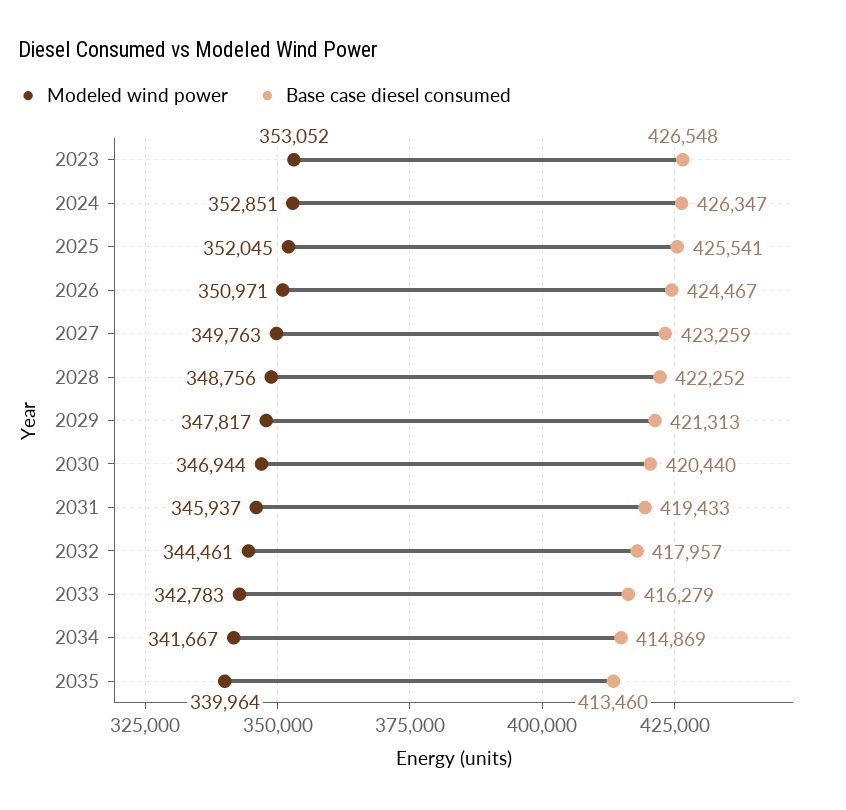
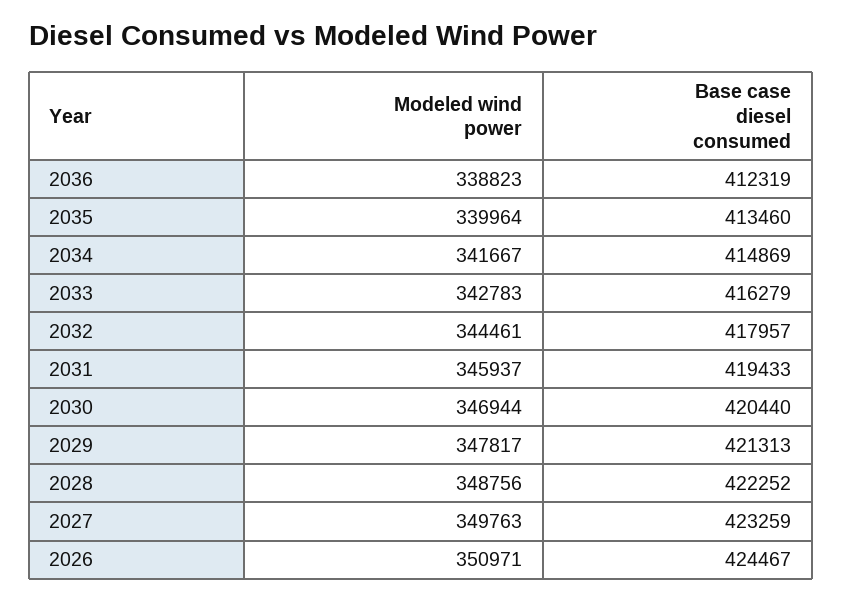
Modeled wind power, 2023: 353052 -> none
Base case diesel consumed, 2023: 426548 -> none
Modeled wind power, 2024: 352851 -> none
Base case diesel consumed, 2024: 426347 -> none
Modeled wind power, 2025: 352045 -> none
Base case diesel consumed, 2025: 425541 -> none
Modeled wind power, 2036: none -> 338823
Base case diesel consumed, 2036: none -> 412319

